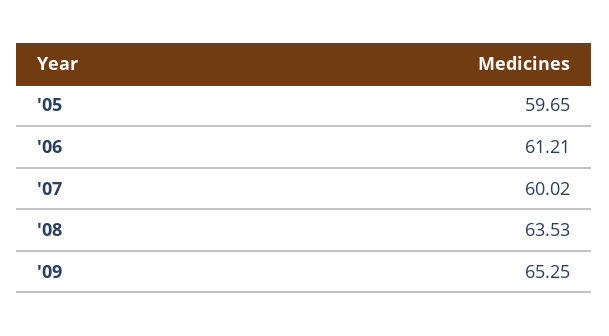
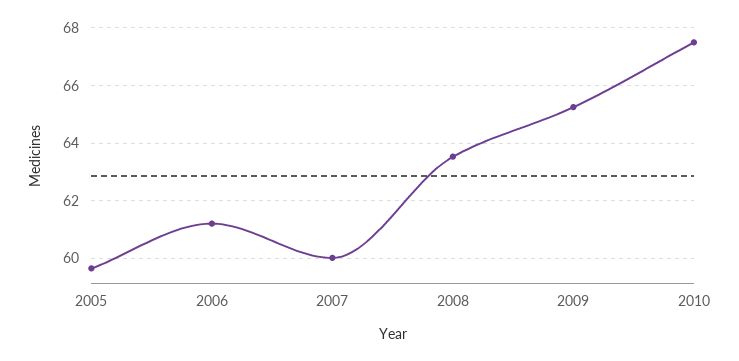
2010: none -> 67.5

